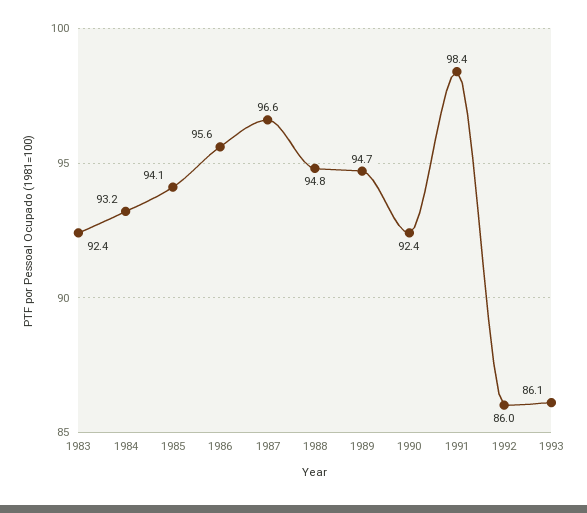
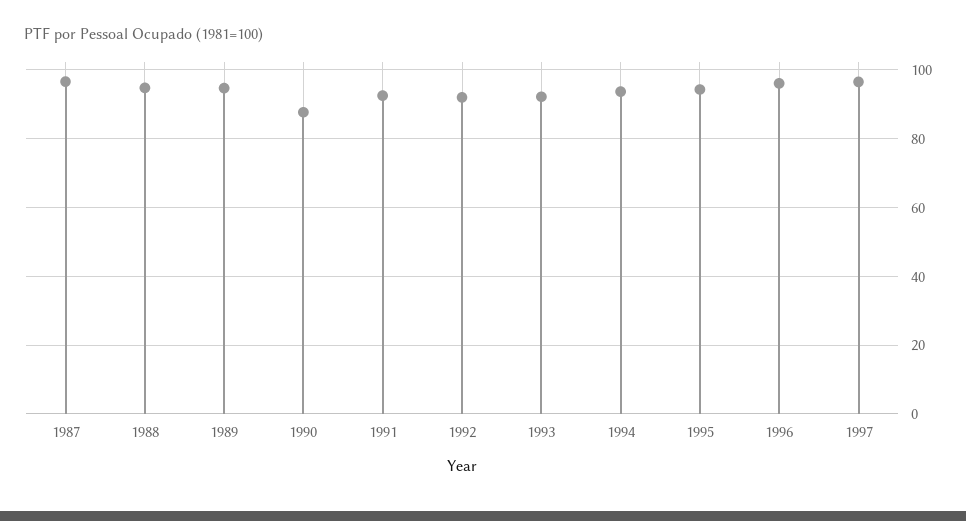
1983: 92.4 -> none
1984: 93.2 -> none
1985: 94.1 -> none
1986: 95.6 -> none
1990: 92.4 -> 88
1991: 98.4 -> 92
1992: 86 -> 92
1993: 86.1 -> 92
1994: none -> 94
1995: none -> 94
1996: none -> 96
1997: none -> 96

